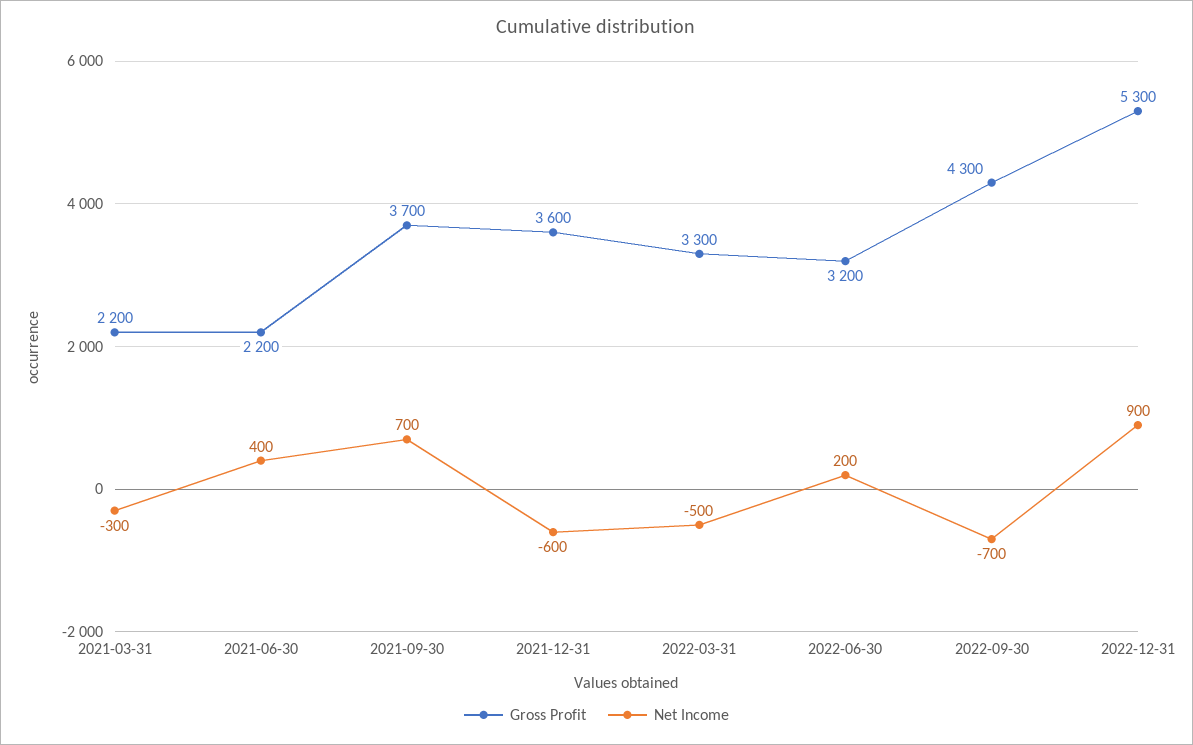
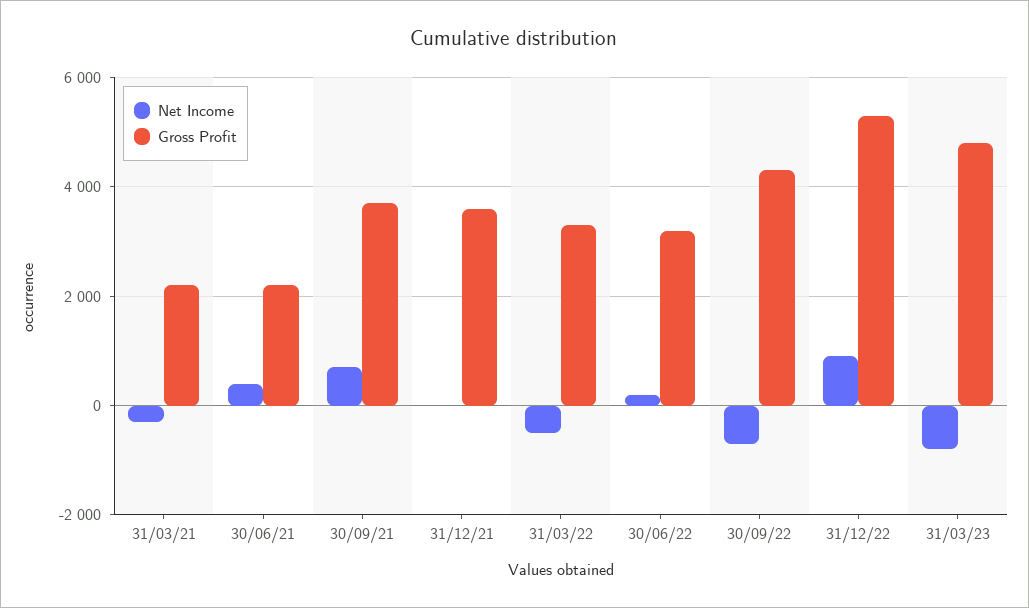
Net Income, 2021-12-31: -600 -> 0
Net Income, 31/03/23: none -> -800
Gross Profit, 31/03/23: none -> 4800

